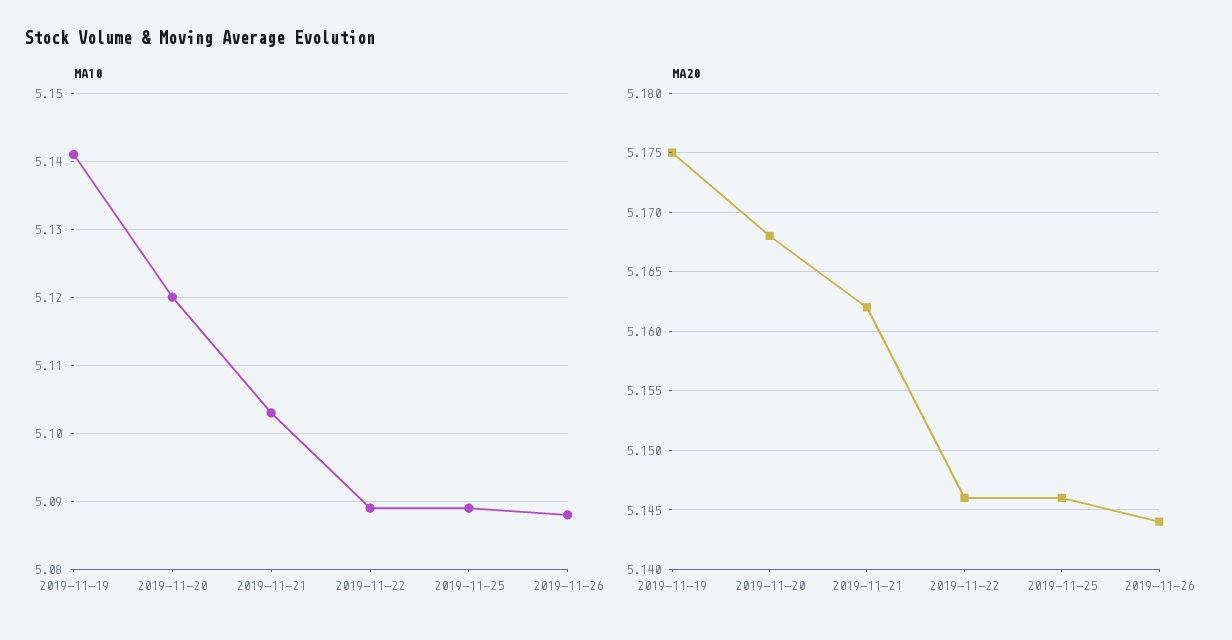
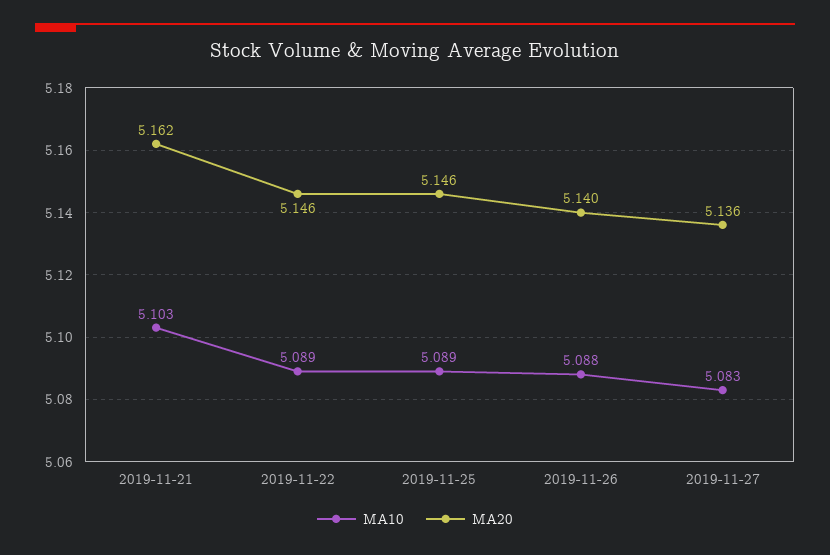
MA10, 2019-11-19: 5.141 -> none
MA10, 2019-11-20: 5.12 -> none
MA20, 2019-11-19: 5.175 -> none
MA20, 2019-11-20: 5.168 -> none
MA20, 2019-11-26: 5.144 -> 5.14
MA10, 2019-11-27: none -> 5.083
MA20, 2019-11-27: none -> 5.136

